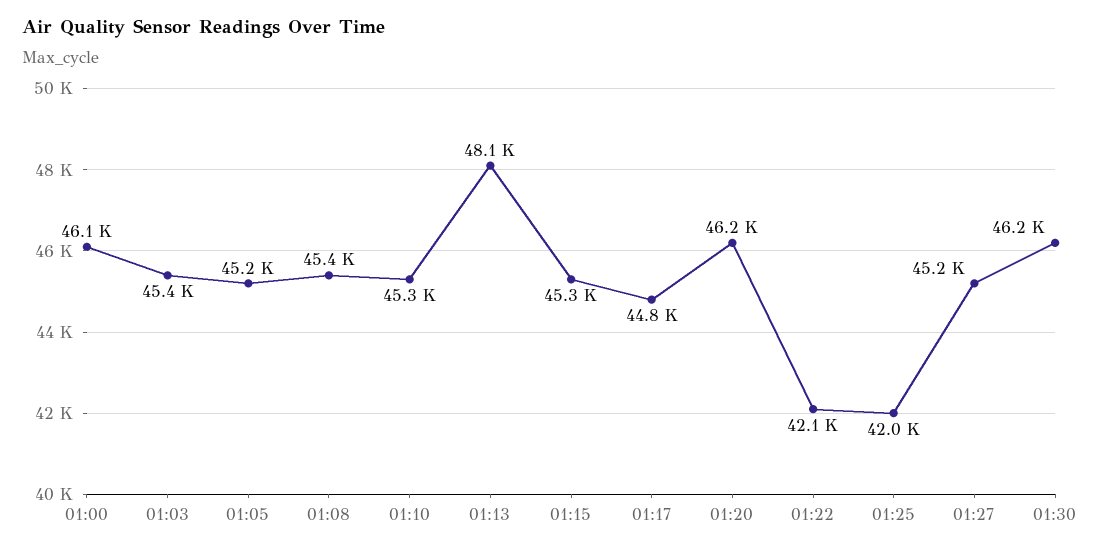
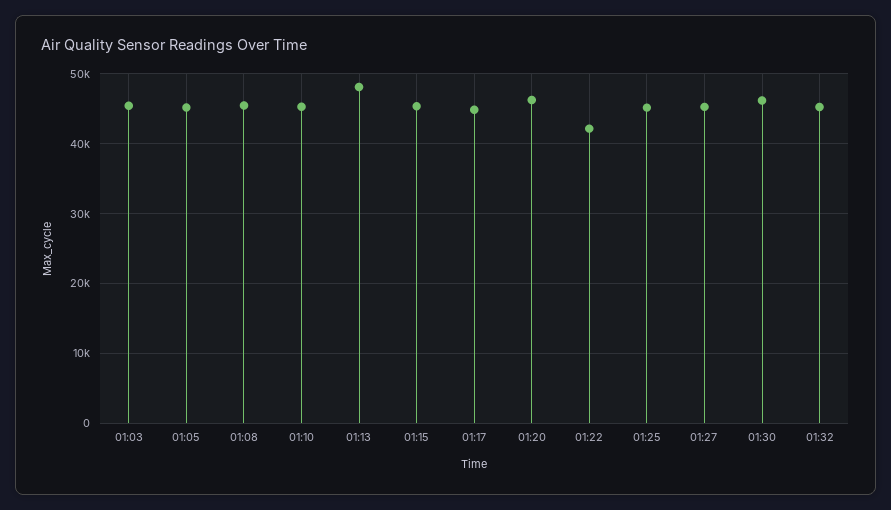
01:00: 46100 -> none
01:25: 42000 -> 45000
01:32: none -> 45000

